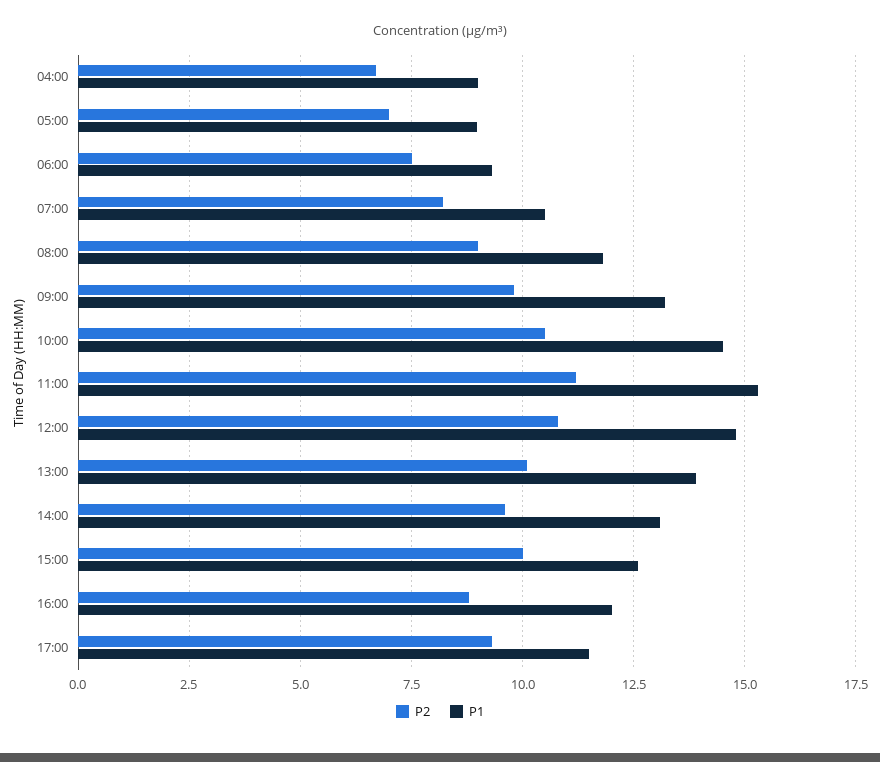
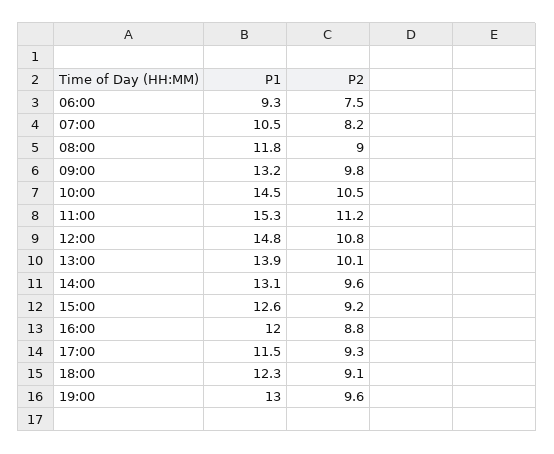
P2, 04:00: 6.75 -> none
P1, 04:00: 9 -> none
P2, 05:00: 7 -> none
P1, 05:00: 9 -> none
P2, 15:00: 10 -> 9.2
P1, 18:00: none -> 12.3
P2, 18:00: none -> 9.1
P1, 19:00: none -> 13
P2, 19:00: none -> 9.6

